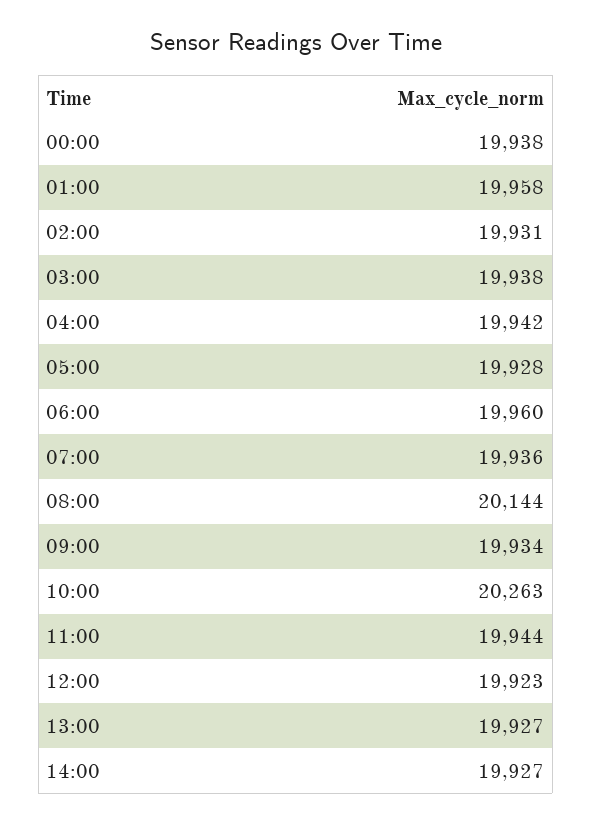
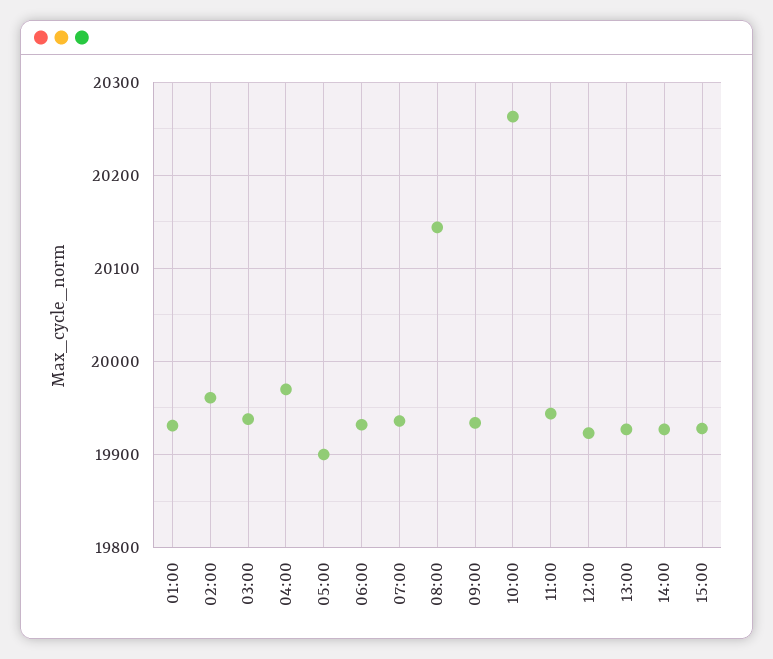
00:00: 19938 -> none
01:00: 19958 -> 19930
02:00: 19931 -> 19960
04:00: 19942 -> 19970
05:00: 19928 -> 19900
06:00: 19960 -> 19930
15:00: none -> 19930

